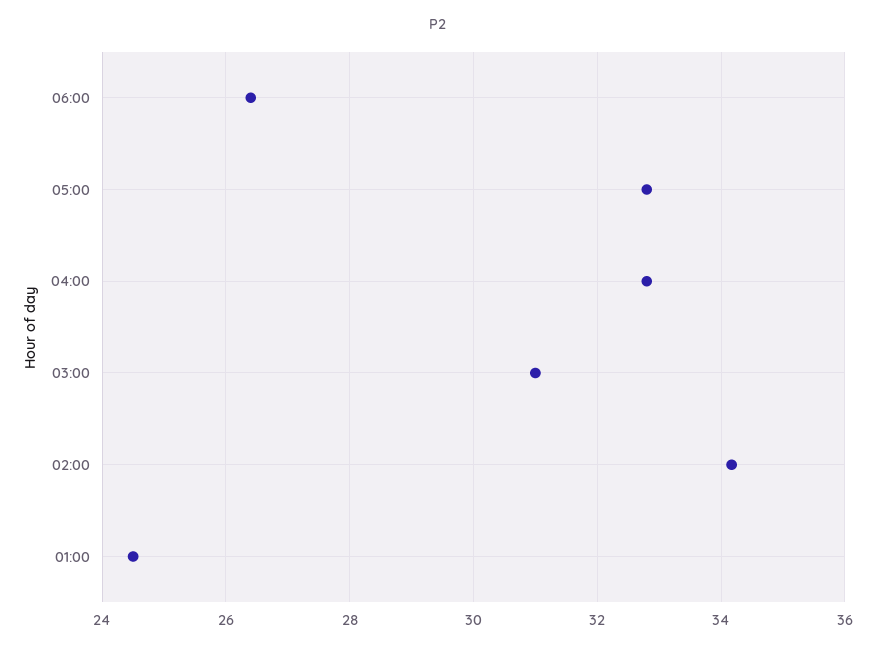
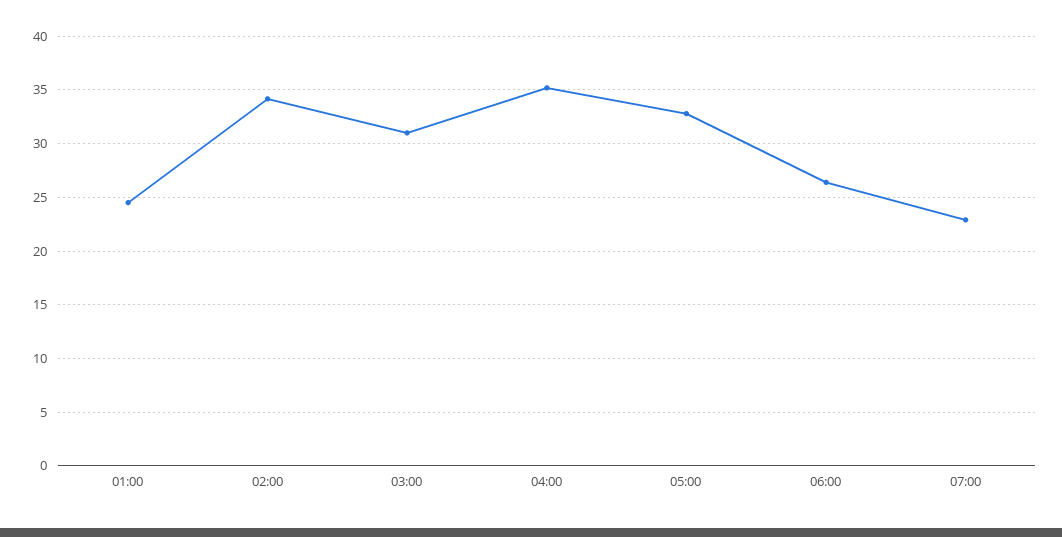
04:00: 32.8 -> 35
07:00: none -> 23

